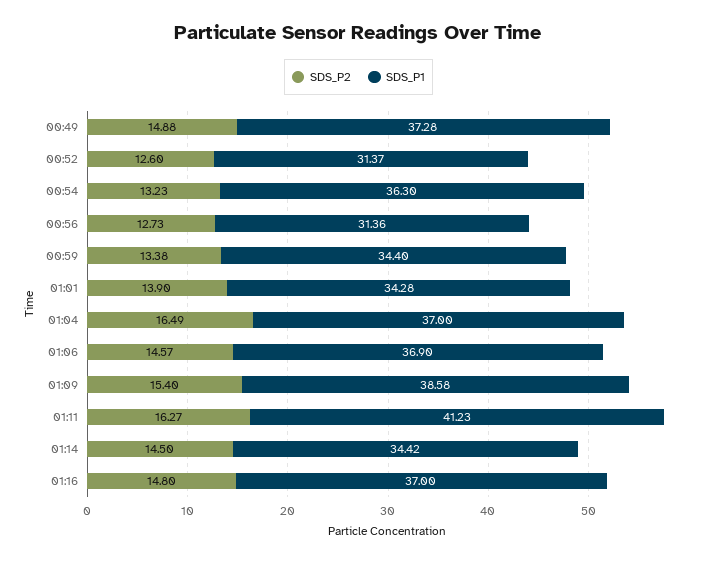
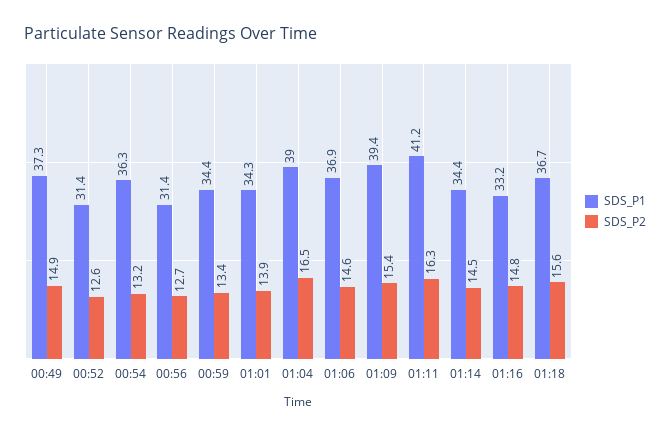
SDS_P1, 01:04: 37 -> 39
SDS_P1, 01:09: 38.58 -> 39.4
SDS_P1, 01:16: 37 -> 33.2
SDS_P1, 01:18: none -> 36.7
SDS_P2, 01:18: none -> 15.6

